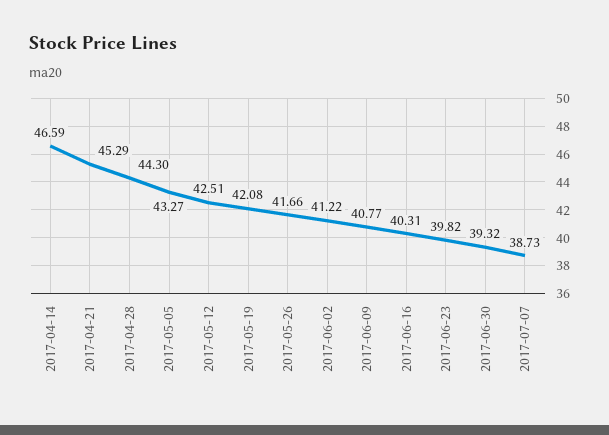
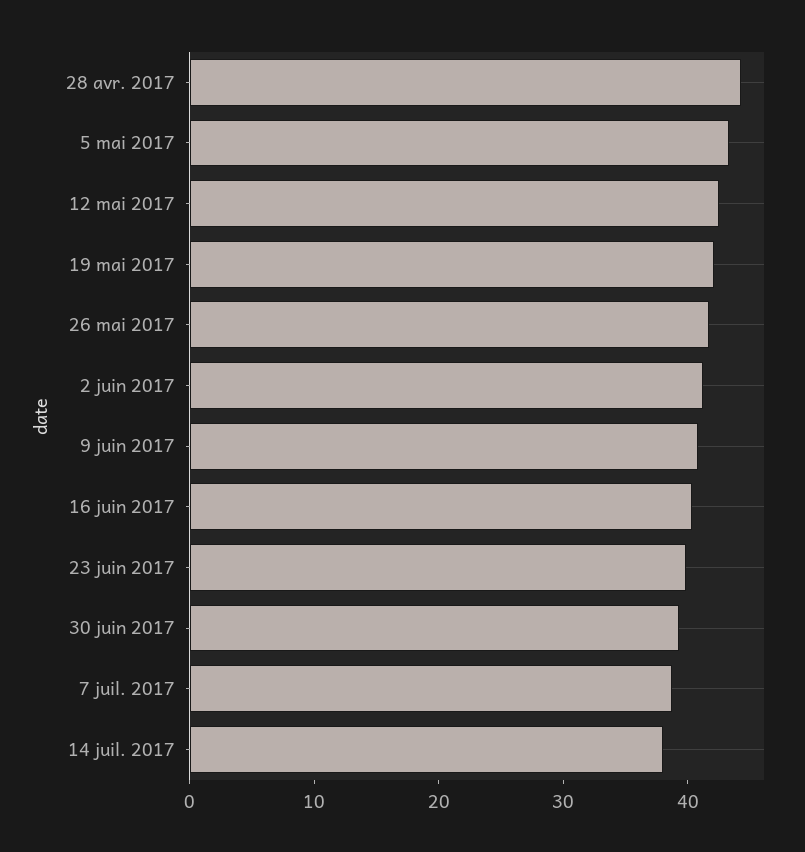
2017-04-14: 46.59 -> none
2017-04-21: 45.29 -> none
14 juil. 2017: none -> 38

